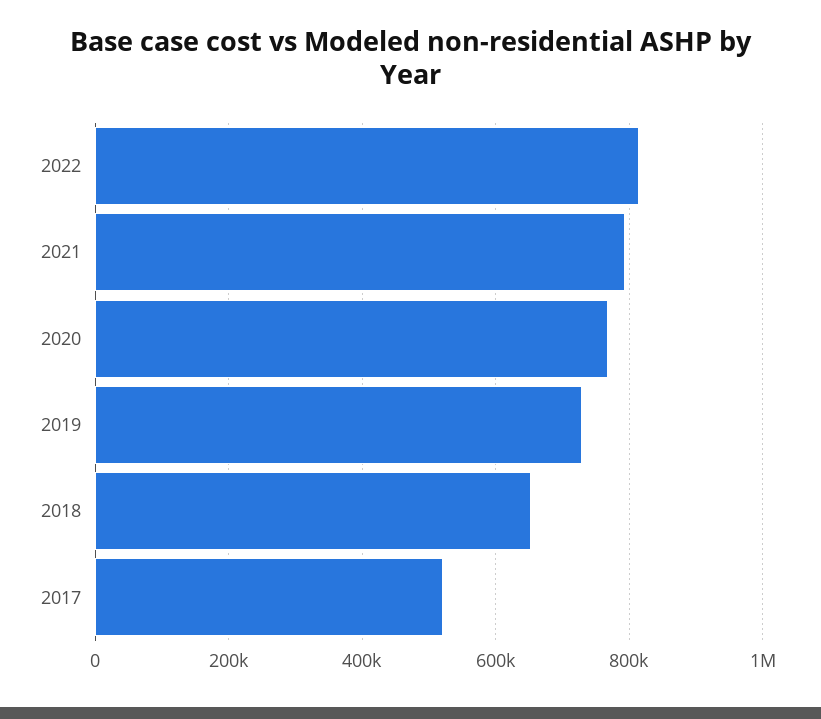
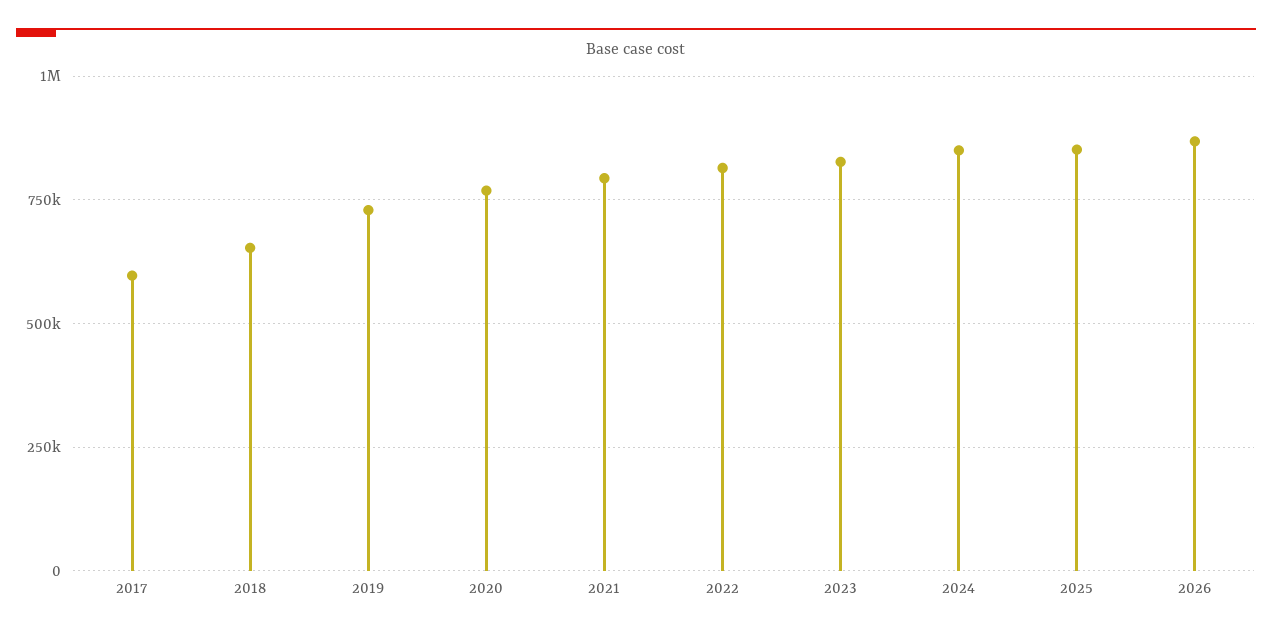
2017: 520000 -> 600000
2023: none -> 825000
2024: none -> 850000
2025: none -> 850000
2026: none -> 875000

